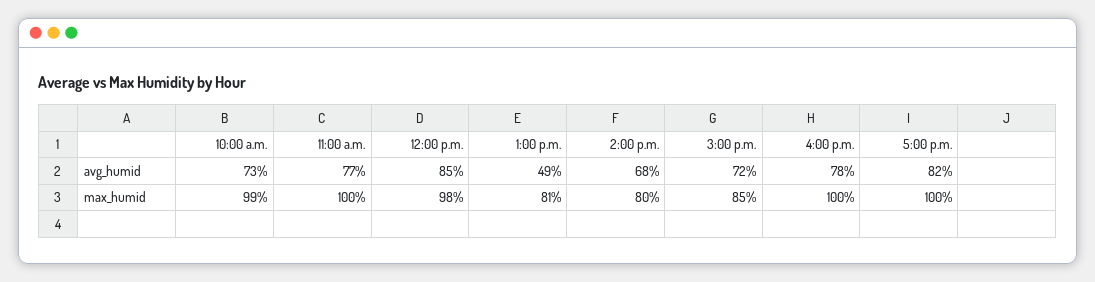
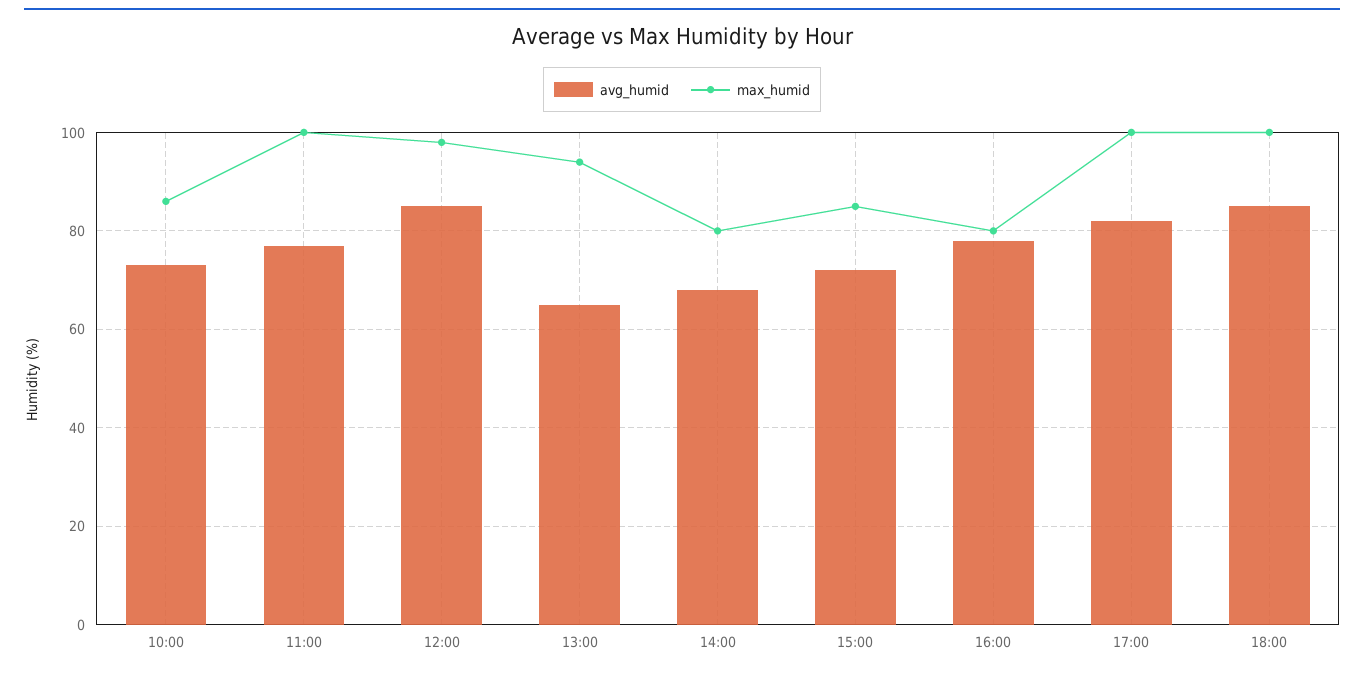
avg_humid, 1:00 p.m.: 49 -> 65
max_humid, 10:00 a.m.: 99 -> 85
max_humid, 1:00 p.m.: 81 -> 95
max_humid, 4:00 p.m.: 100 -> 80
avg_humid, 18:00: none -> 85
max_humid, 18:00: none -> 100

